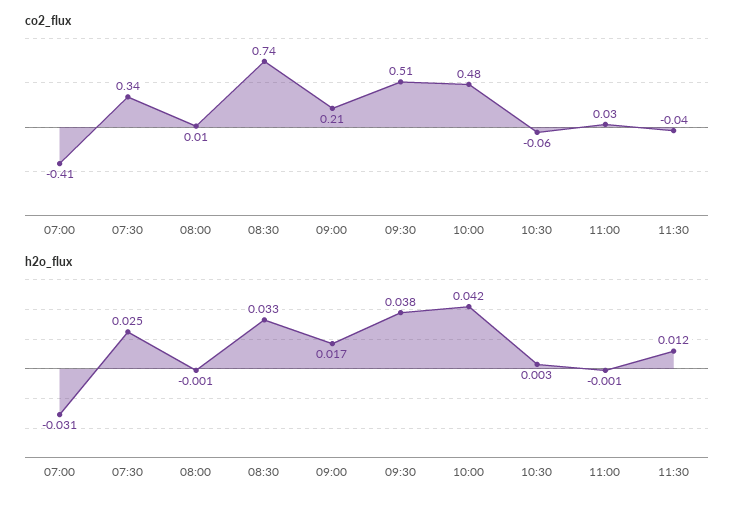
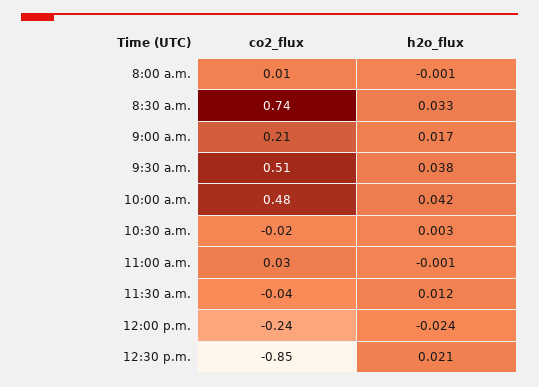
co2_flux, 07:00: -0.41 -> none
co2_flux, 07:30: 0.34 -> none
co2_flux, 10:30: -0.06 -> -0.02
h2o_flux, 07:00: -0.031 -> none
h2o_flux, 07:30: 0.025 -> none
co2_flux, 12:00 p.m.: none -> -0.24
h2o_flux, 12:00 p.m.: none -> -0.024
co2_flux, 12:30 p.m.: none -> -0.85
h2o_flux, 12:30 p.m.: none -> 0.021

